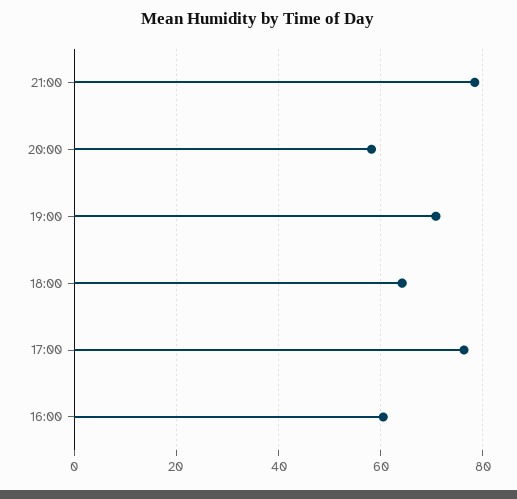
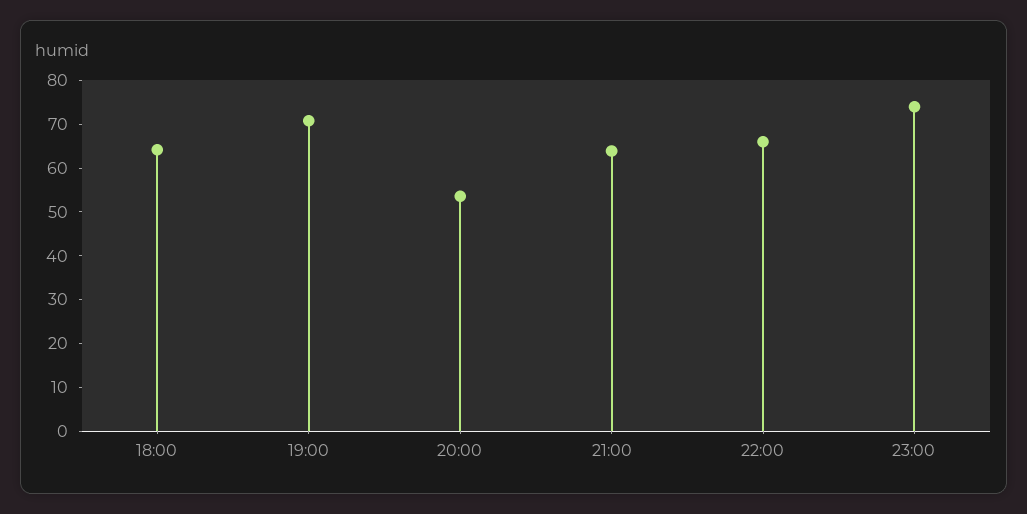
21:00: 78 -> 64
20:00: 58 -> 54
17:00: 76 -> none
16:00: 60 -> none
22:00: none -> 66
23:00: none -> 74

